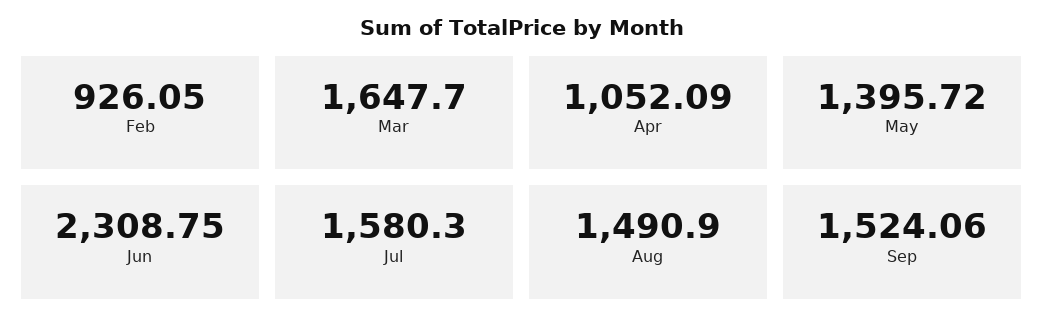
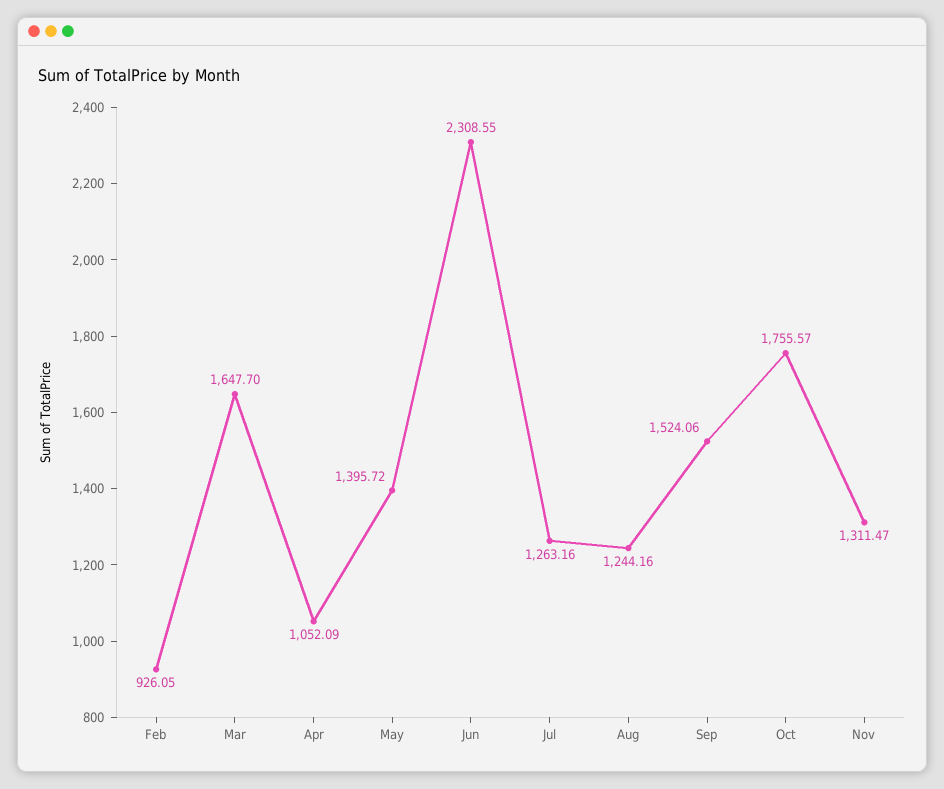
Jun: 2308.75 -> 2308.55
Jul: 1580.3 -> 1263.16
Aug: 1490.9 -> 1244.16
Oct: none -> 1755.57
Nov: none -> 1311.47

